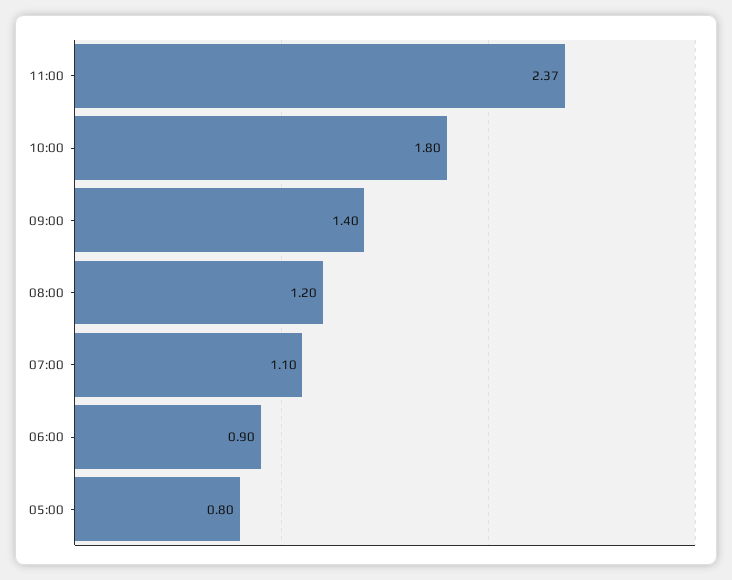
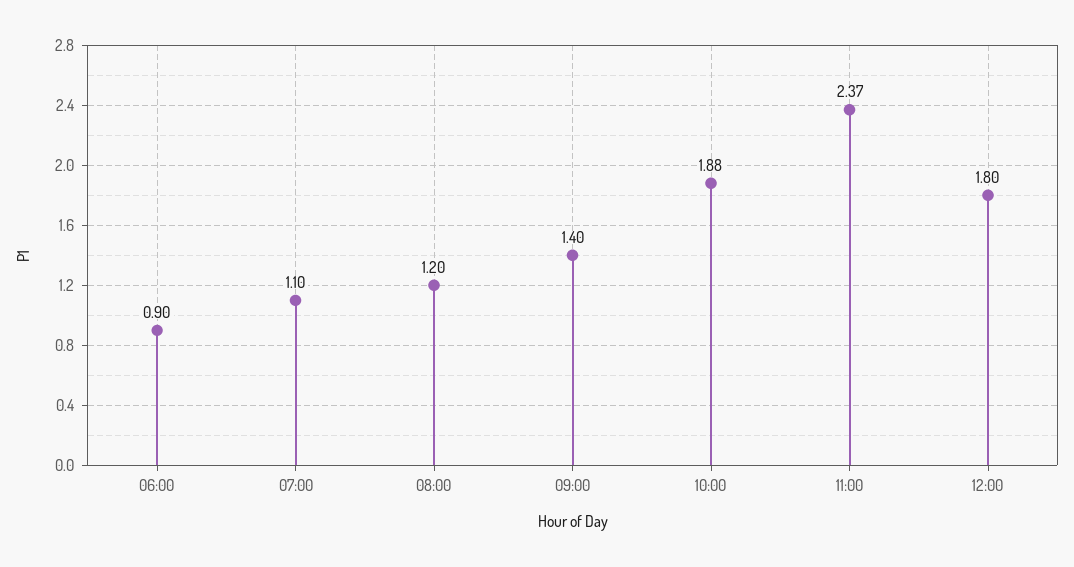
10:00: 1.8 -> 1.88
05:00: 0.8 -> none
12:00: none -> 1.8

